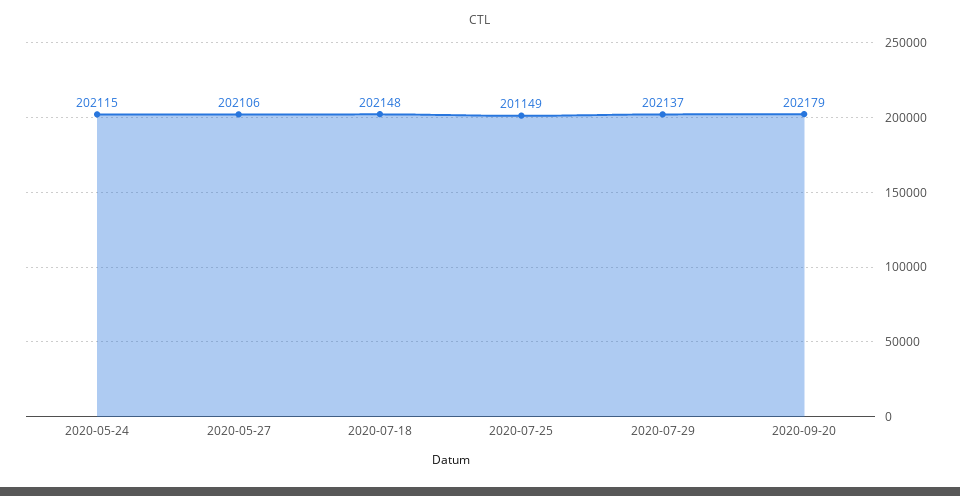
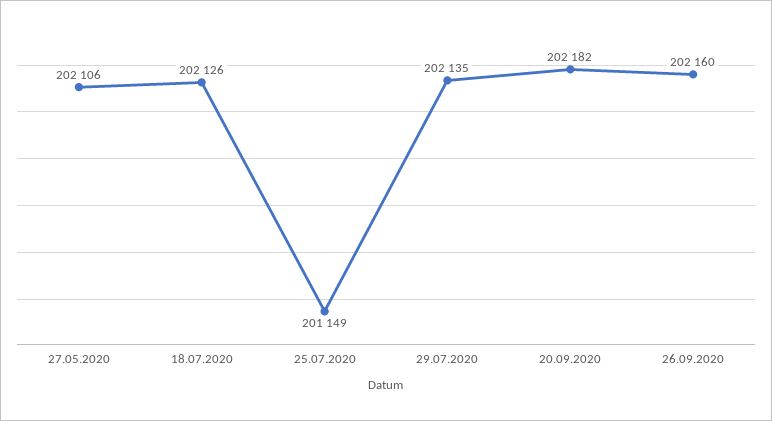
2020-05-24: 202115 -> none
2020-07-18: 202148 -> 202126
2020-07-29: 202137 -> 202135
2020-09-20: 202179 -> 202182
26.09.2020: none -> 202160

